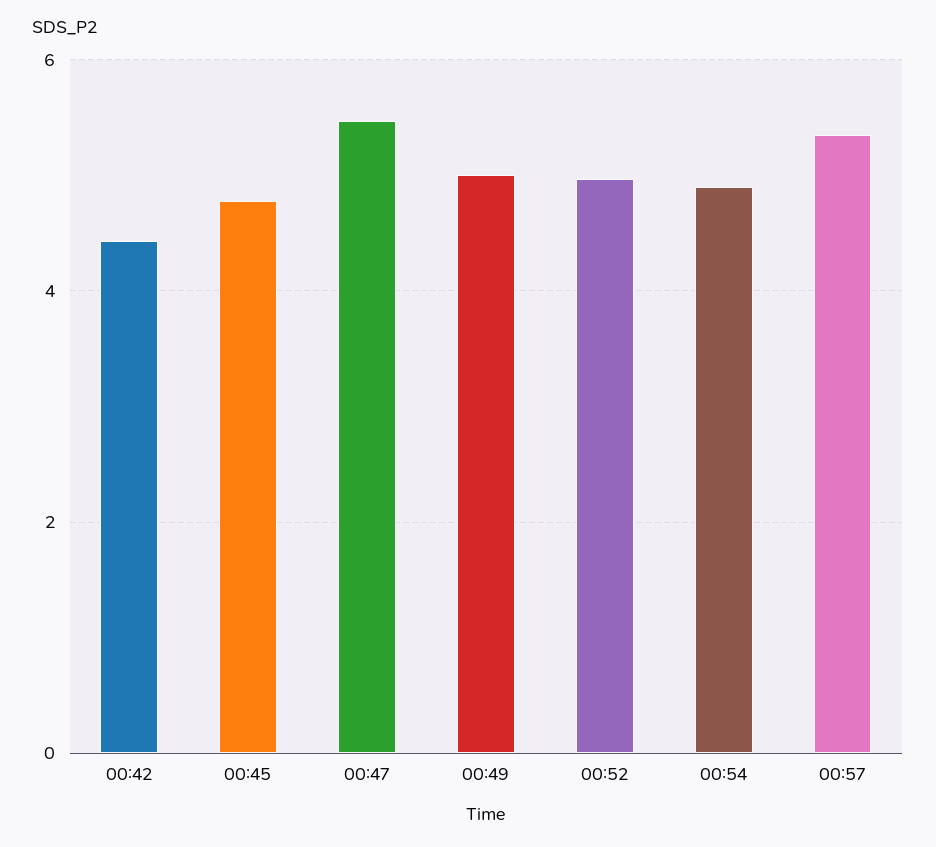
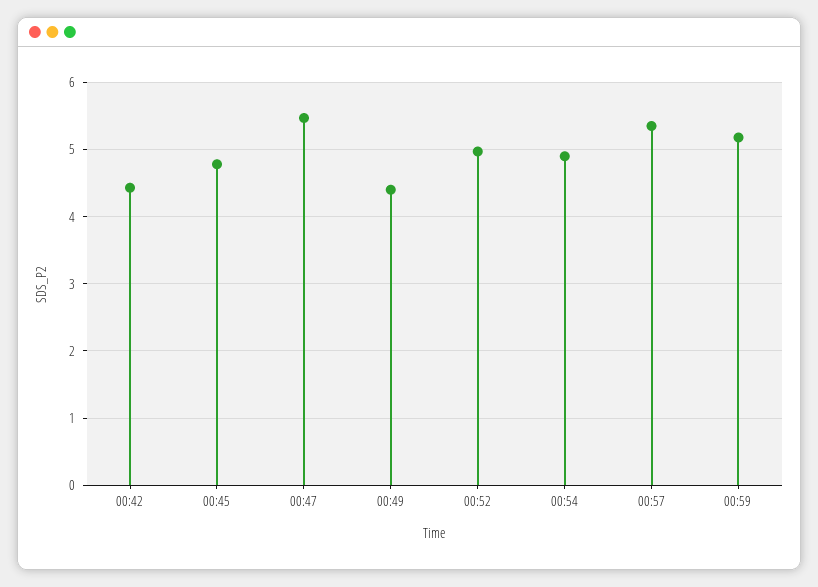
00:49: 5 -> 4.4
00:59: none -> 5.2

